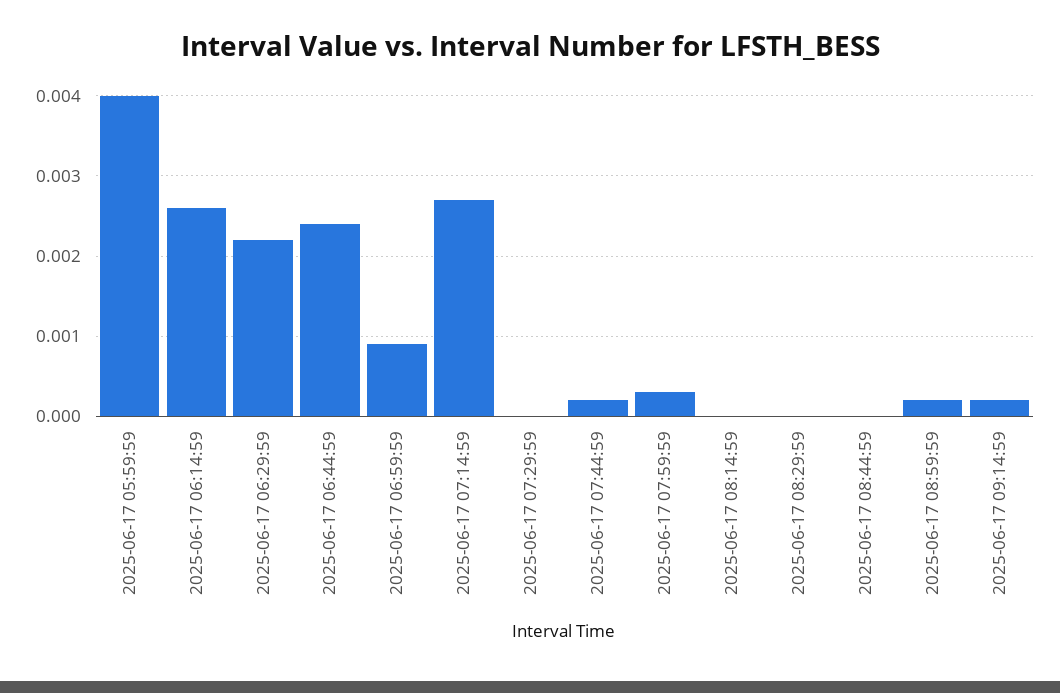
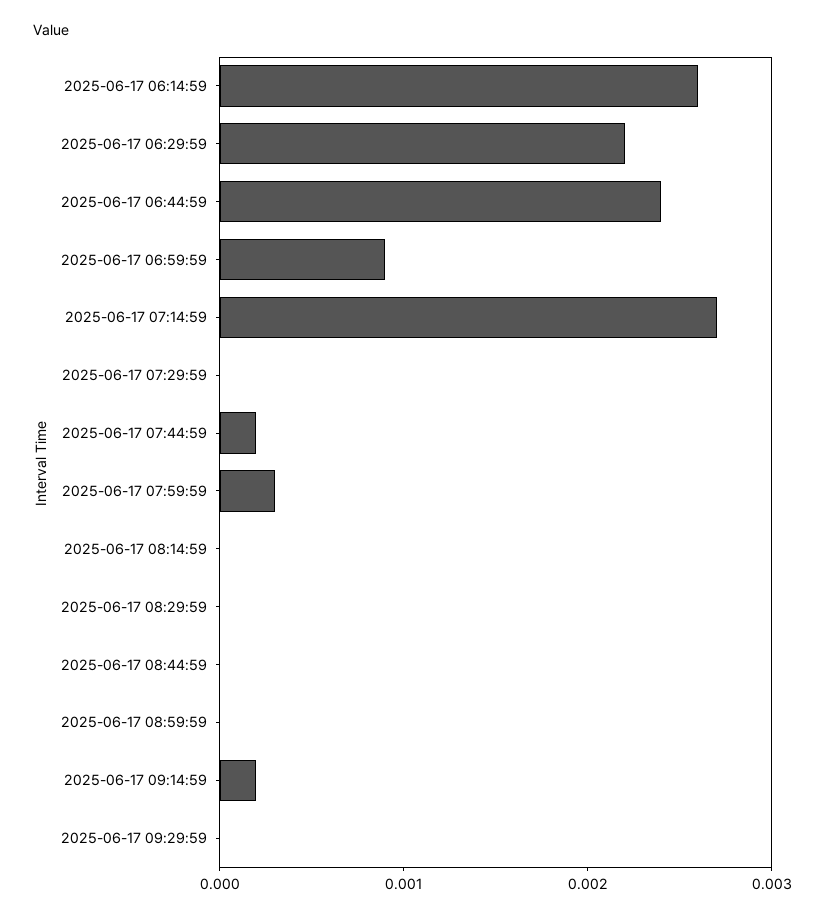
2025-06-17 05:59:59: 0.004 -> none
2025-06-17 08:59:59: 0.0002 -> 0
2025-06-17 09:29:59: none -> 0

